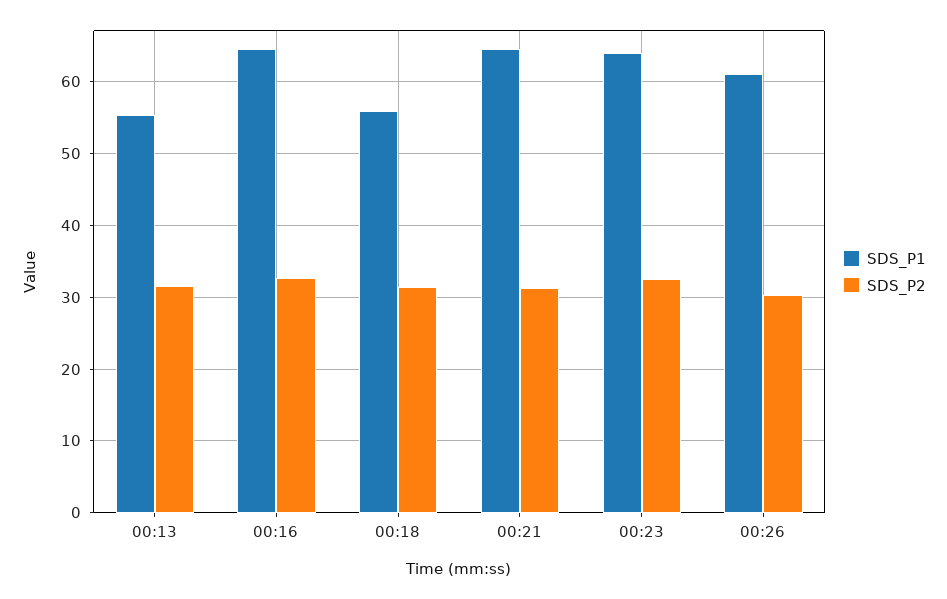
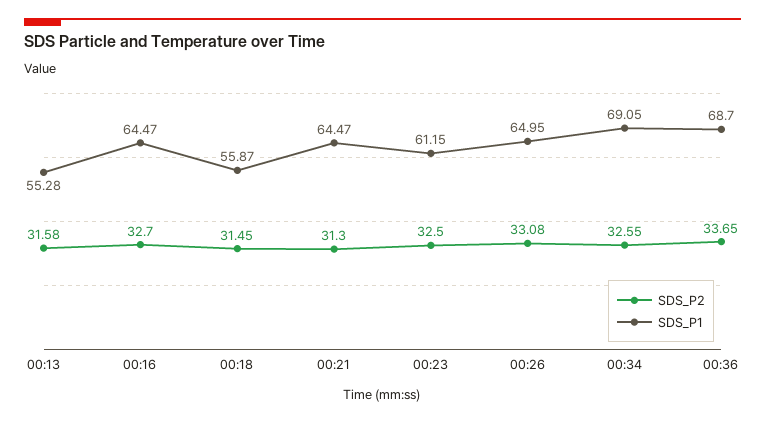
SDS_P1, 00:23: 64 -> 61.15
SDS_P1, 00:26: 61 -> 64.95
SDS_P2, 00:26: 30 -> 33.08
SDS_P2, 00:34: none -> 32.55
SDS_P1, 00:34: none -> 69.05
SDS_P2, 00:36: none -> 33.65
SDS_P1, 00:36: none -> 68.7

